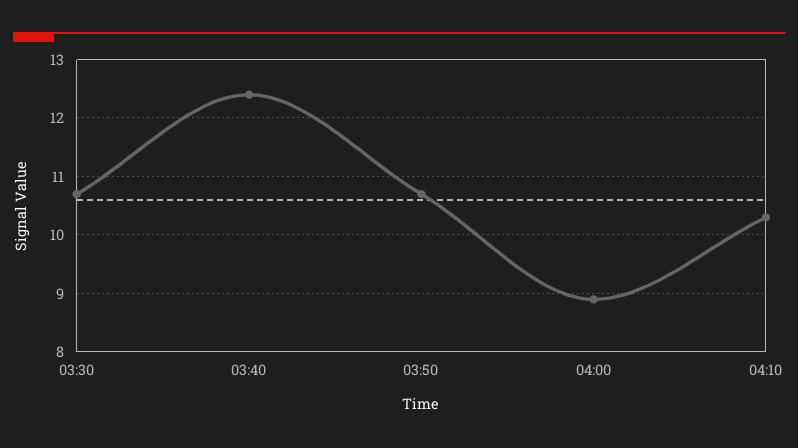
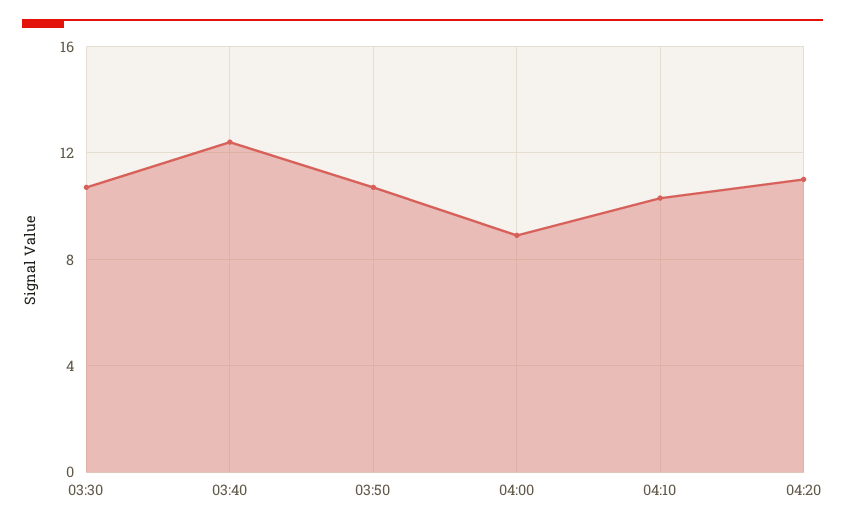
04:20: none -> 11

